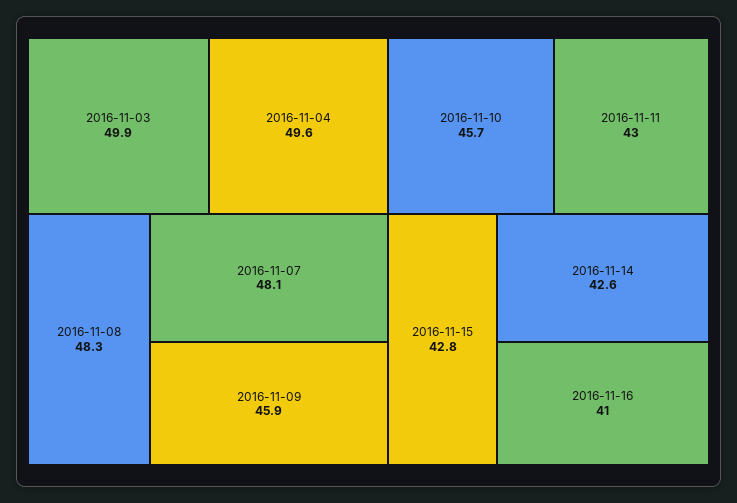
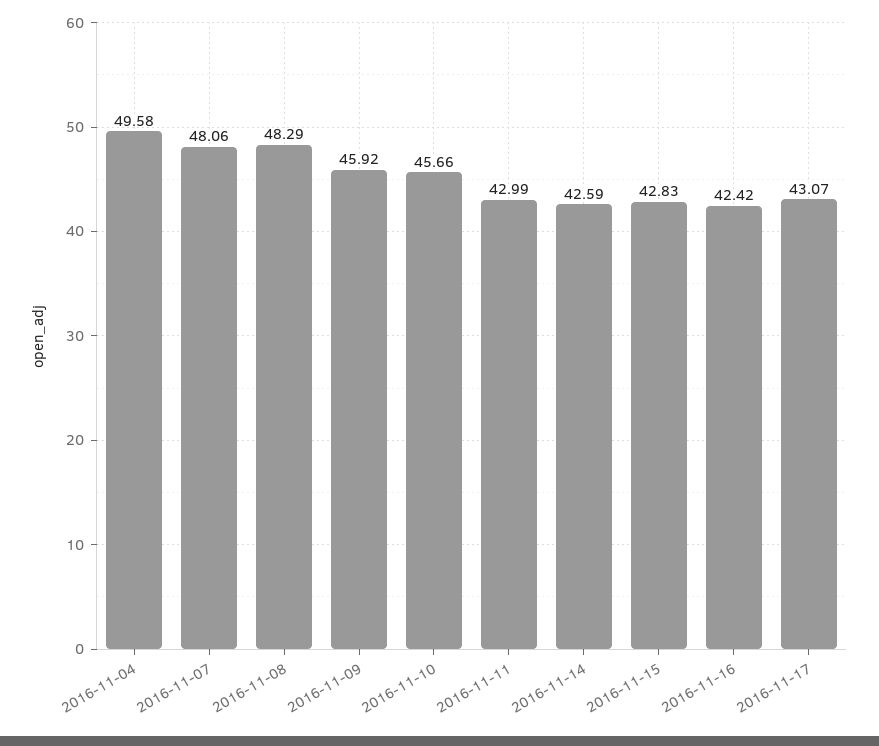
2016-11-03: 49.9 -> none
2016-11-16: 41 -> 42.42
2016-11-17: none -> 43.07

